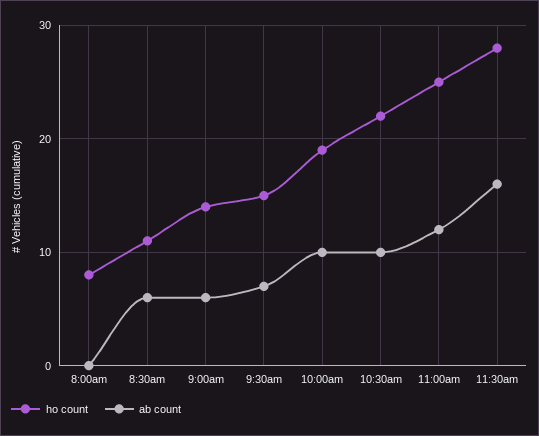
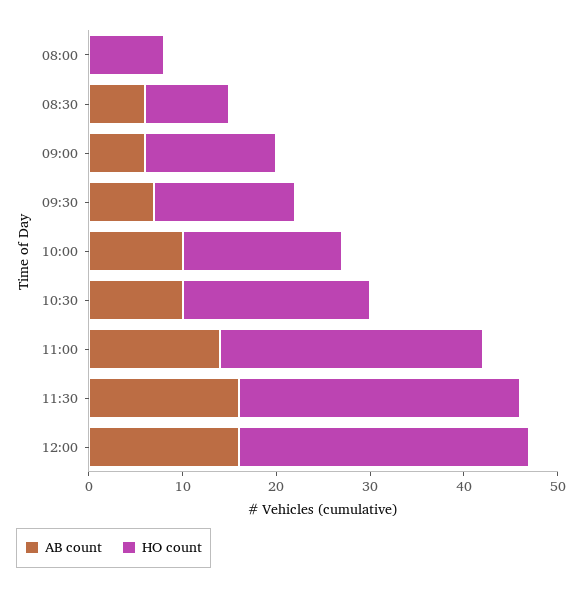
ho count, 8:30am: 11 -> 9
ho count, 10:00am: 19 -> 17
ho count, 10:30am: 22 -> 20
ho count, 11:00am: 25 -> 28
ab count, 11:00am: 12 -> 14
ho count, 11:30am: 28 -> 30
ab count, 12:00: none -> 16
ho count, 12:00: none -> 31

